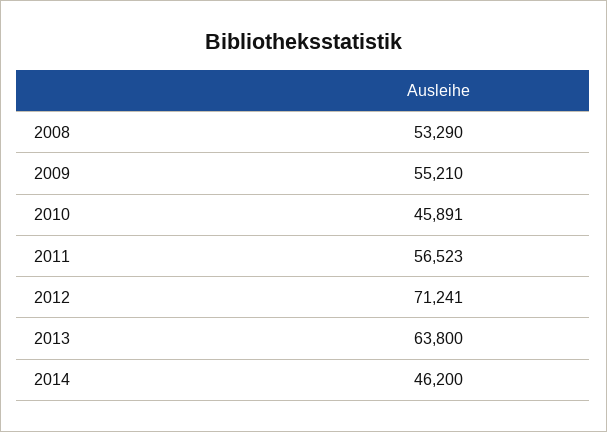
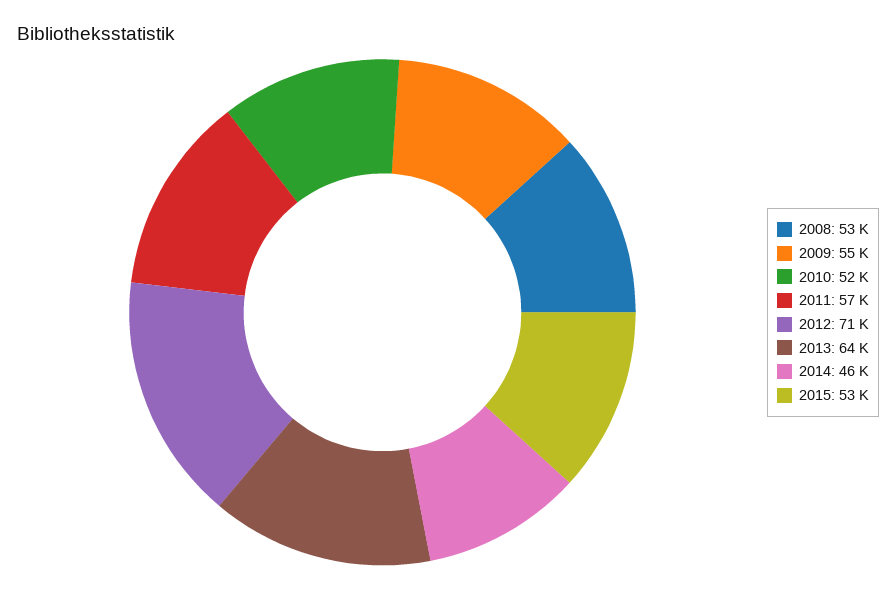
2010: 45891 -> 52000
2015: none -> 53000

